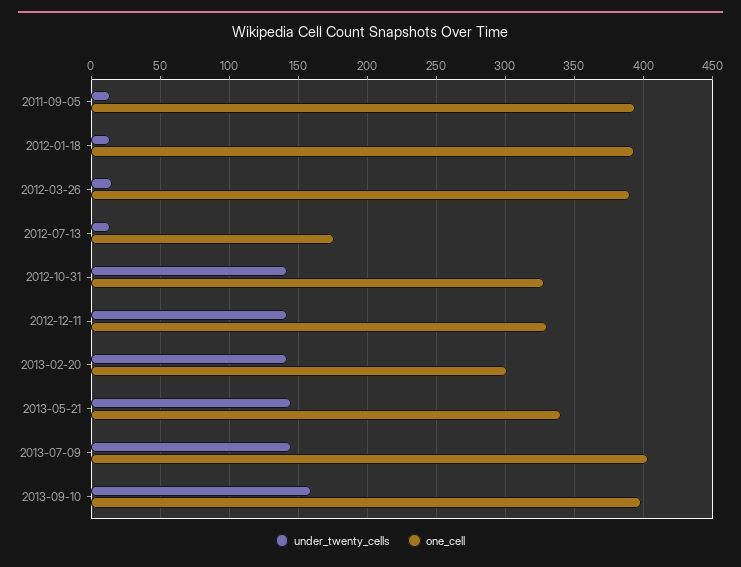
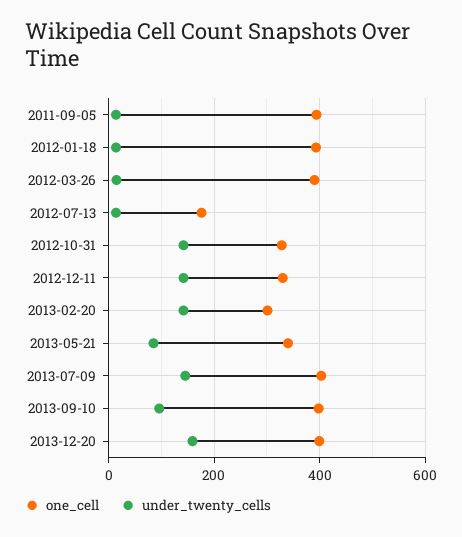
under_twenty_cells, 2013-05-21: 145 -> 80
under_twenty_cells, 2013-09-10: 160 -> 100
one_cell, 2013-12-20: none -> 400
under_twenty_cells, 2013-12-20: none -> 160

